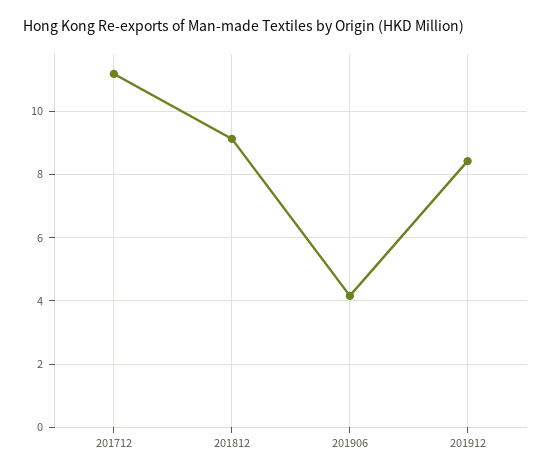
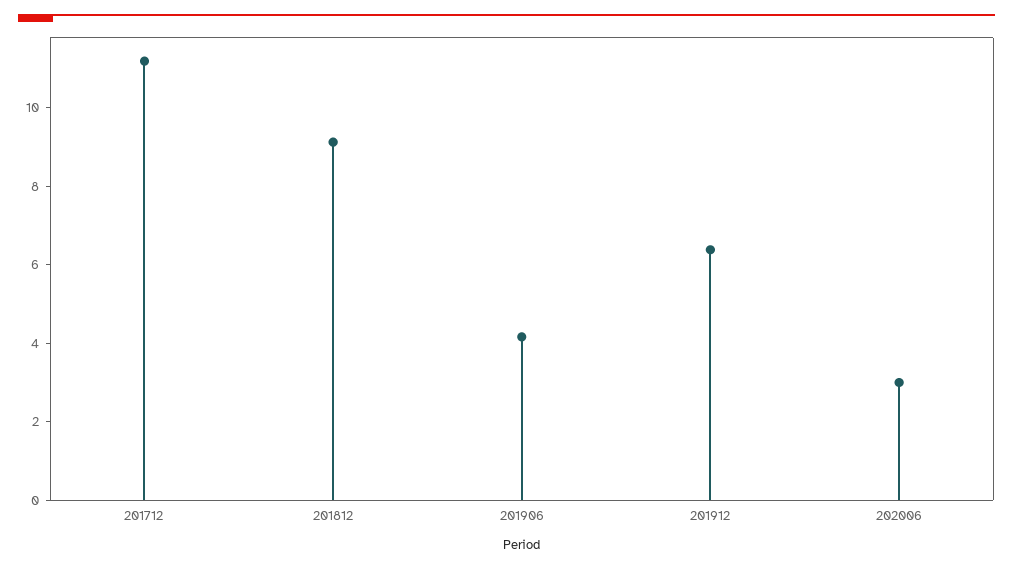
201912: 8.4 -> 6.5
202006: none -> 3

